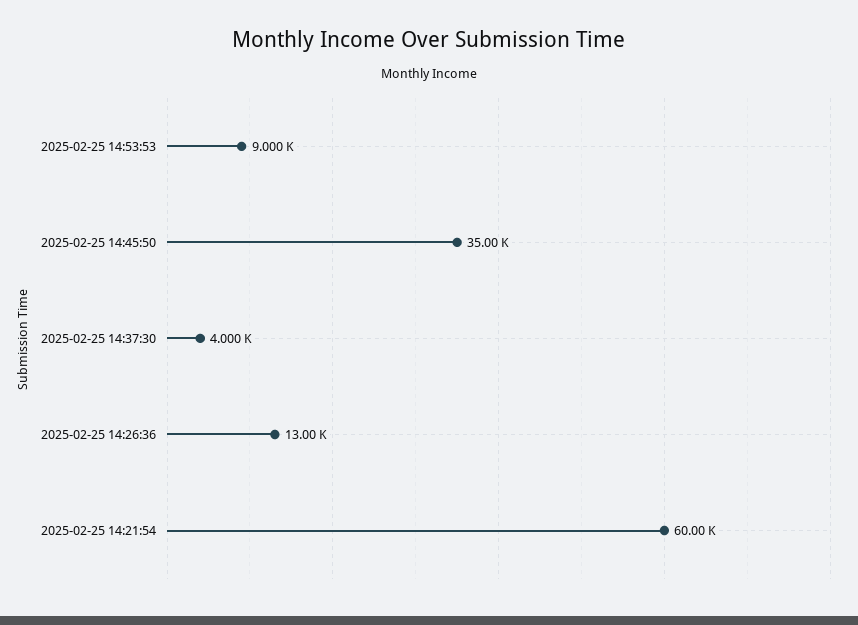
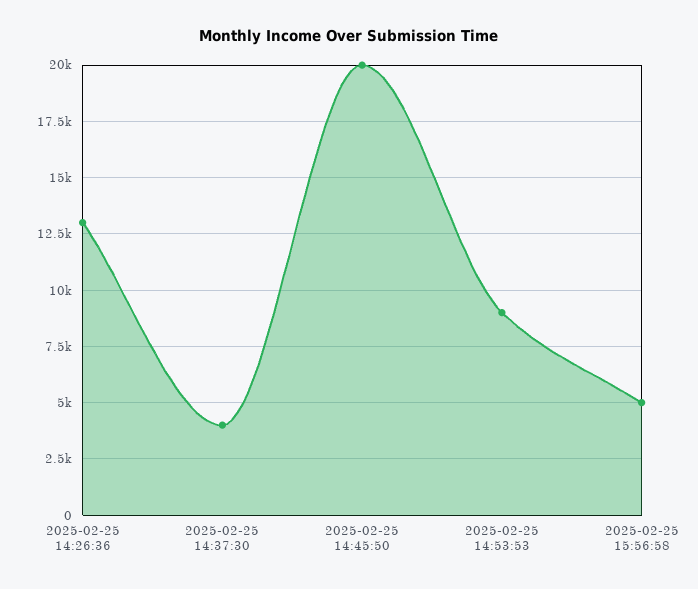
2025-02-25 14:45:50: 35000 -> 20000
2025-02-25 14:21:54: 60000 -> none
2025-02-25 15:56:58: none -> 5000

